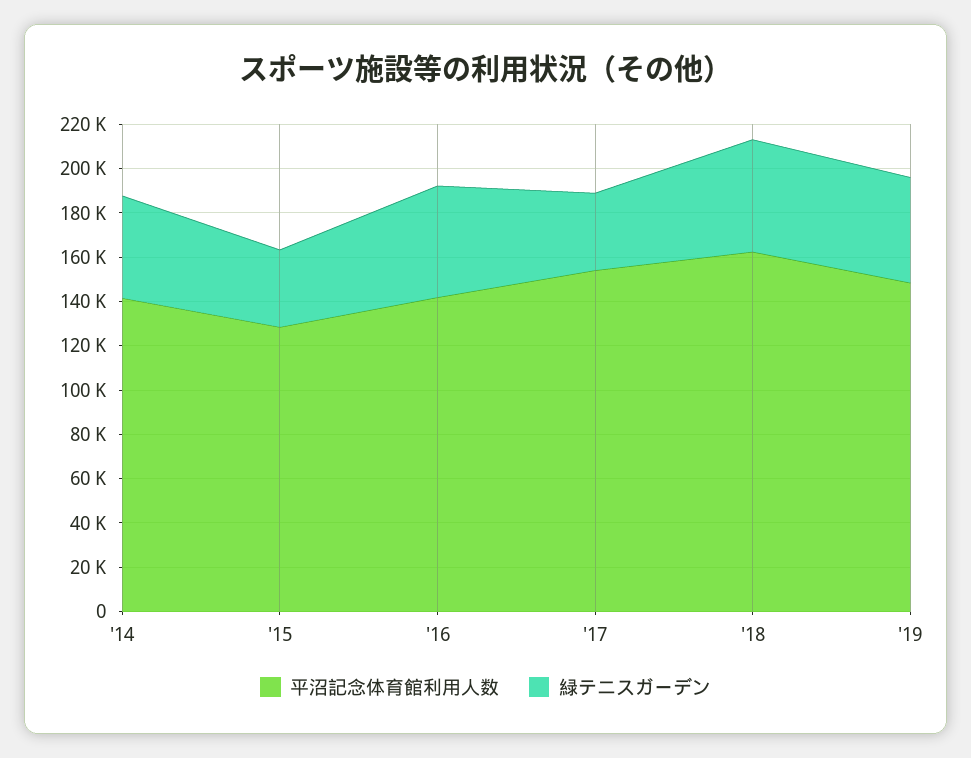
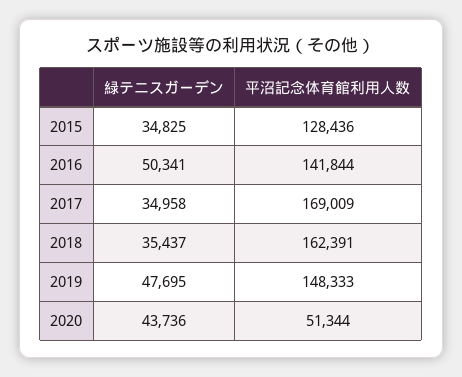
平沼記念体育館利用人数, '14: 140000 -> none
緑テニスガーデン, '14: 45000 -> none
平沼記念体育館利用人数, '17: 155000 -> 169009
緑テニスガーデン, '18: 50000 -> 35437
緑テニスガーデン, 2020: none -> 43736
平沼記念体育館利用人数, 2020: none -> 51344

